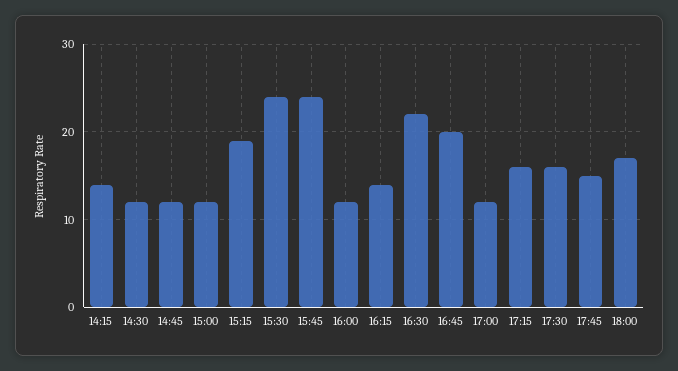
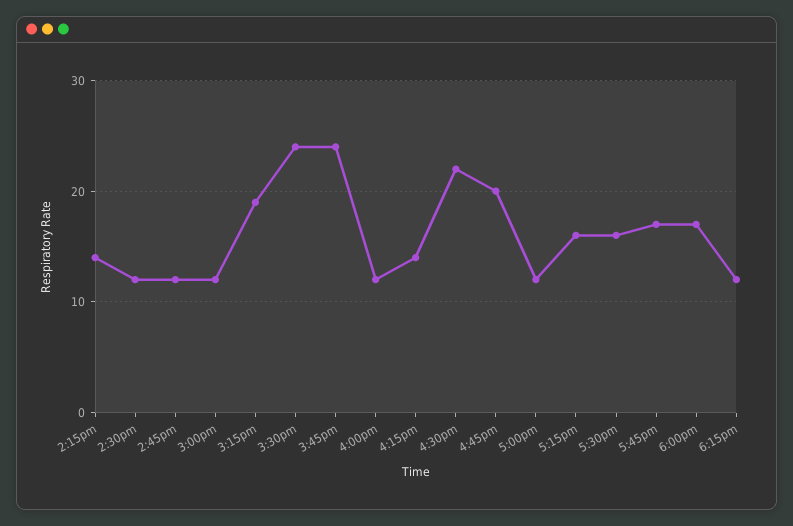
17:45: 15 -> 17
6:15pm: none -> 12

